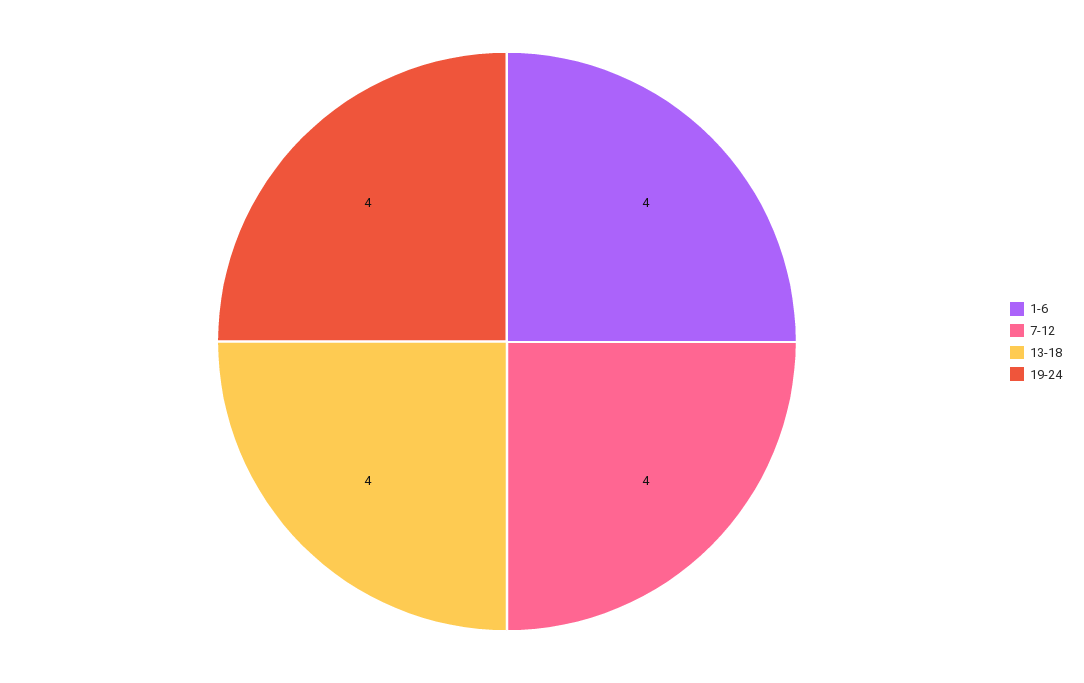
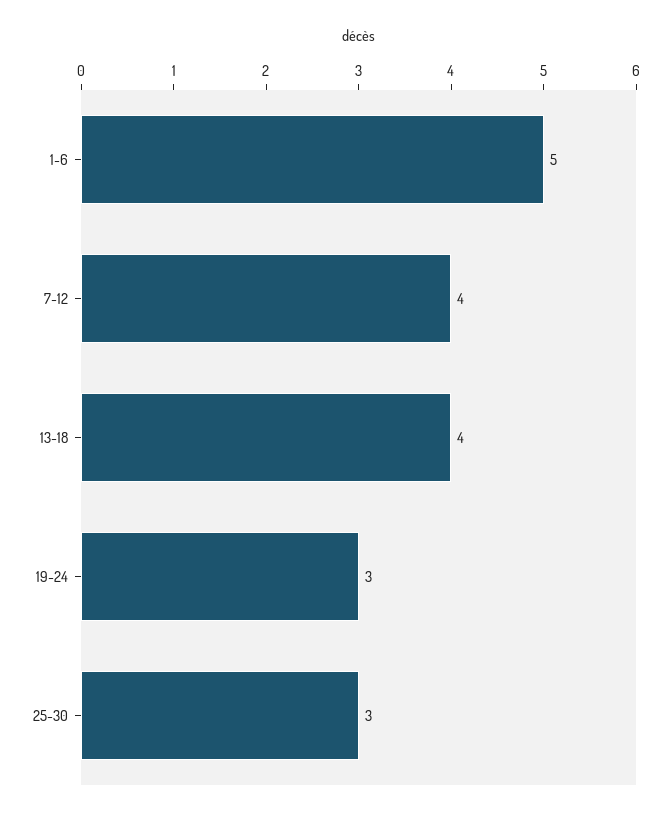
1-6: 4 -> 5
19-24: 4 -> 3
25-30: none -> 3

